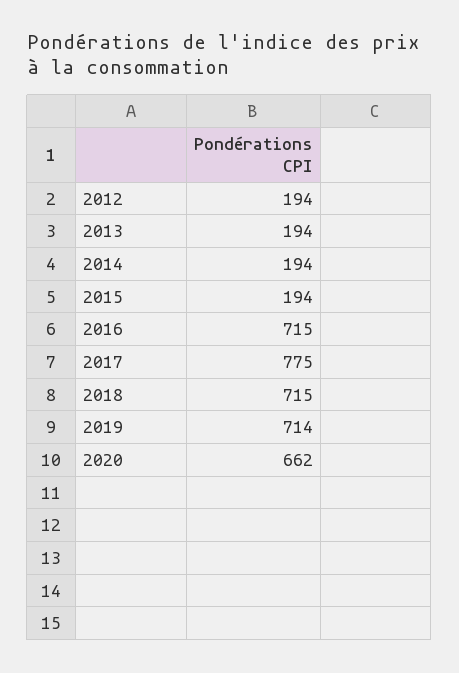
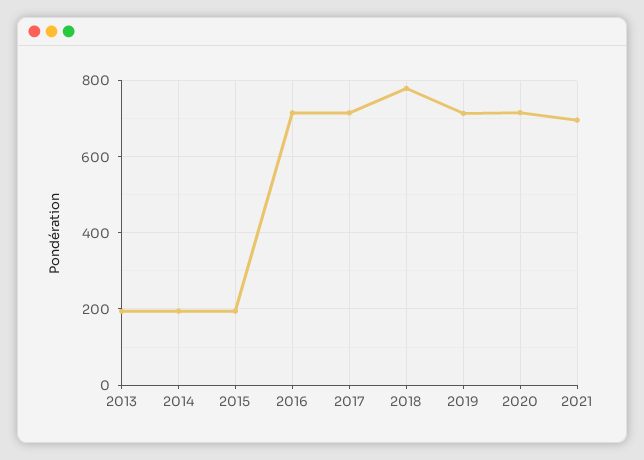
2012: 194 -> none
2017: 775 -> 720
2018: 715 -> 780
2020: 662 -> 720
2021: none -> 700

